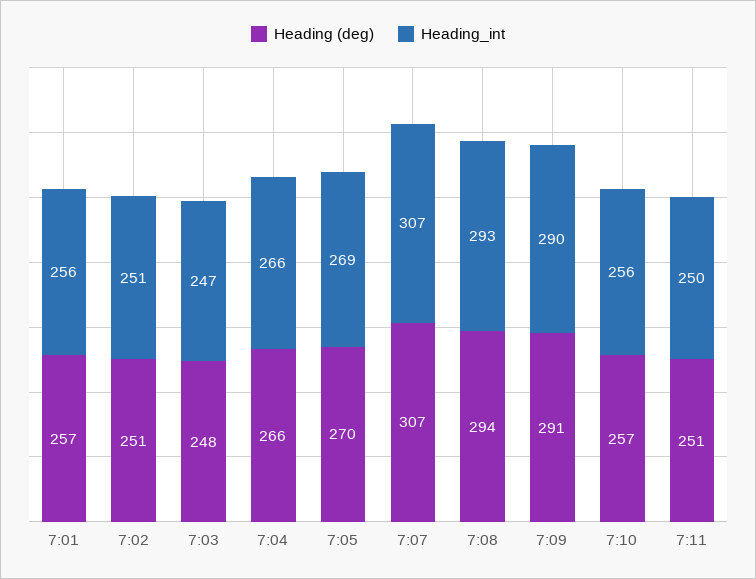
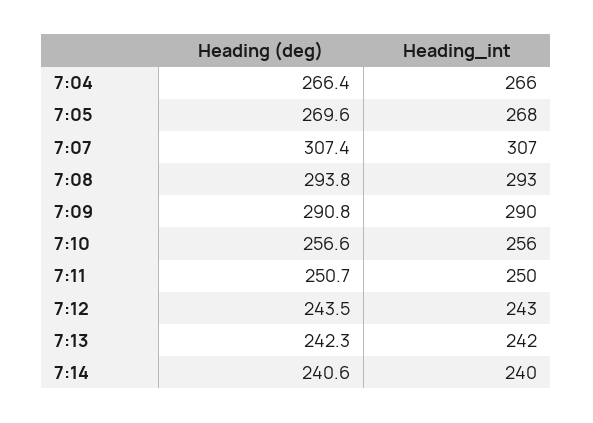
Heading (deg), 7:01: 257 -> none
Heading_int, 7:01: 256 -> none
Heading (deg), 7:02: 251 -> none
Heading_int, 7:02: 251 -> none
Heading (deg), 7:03: 248 -> none
Heading_int, 7:03: 247 -> none
Heading_int, 7:05: 269 -> 268
Heading (deg), 7:12: none -> 243.5
Heading_int, 7:12: none -> 243
Heading (deg), 7:13: none -> 242.3
Heading_int, 7:13: none -> 242
Heading (deg), 7:14: none -> 240.6
Heading_int, 7:14: none -> 240

